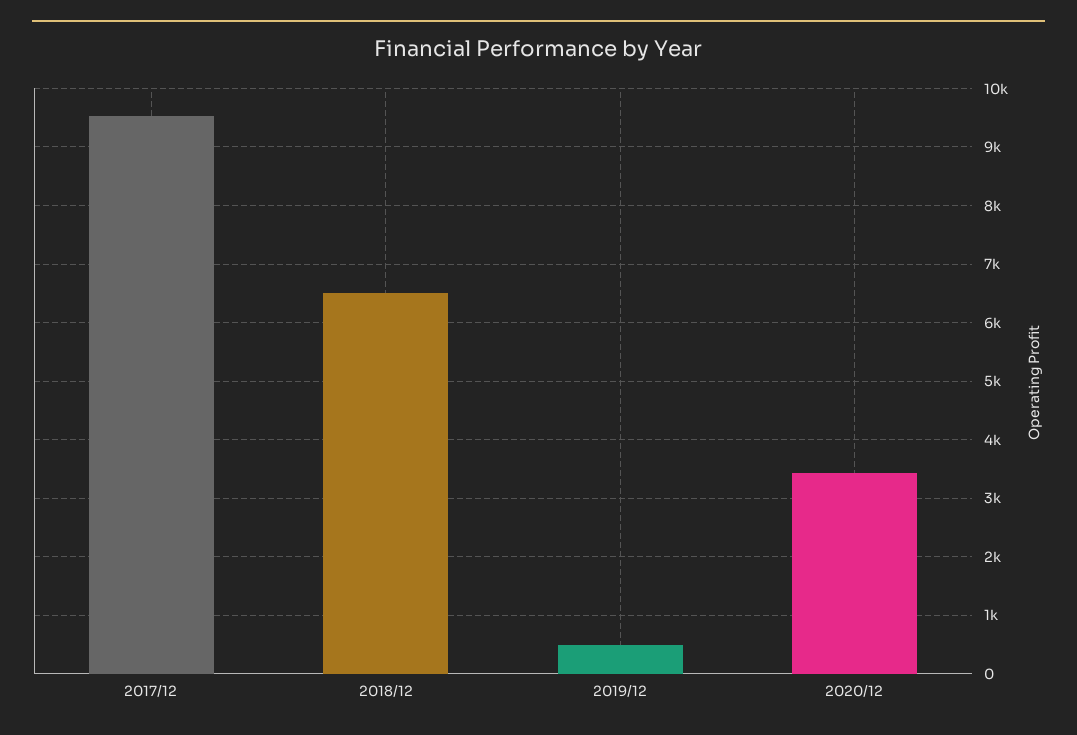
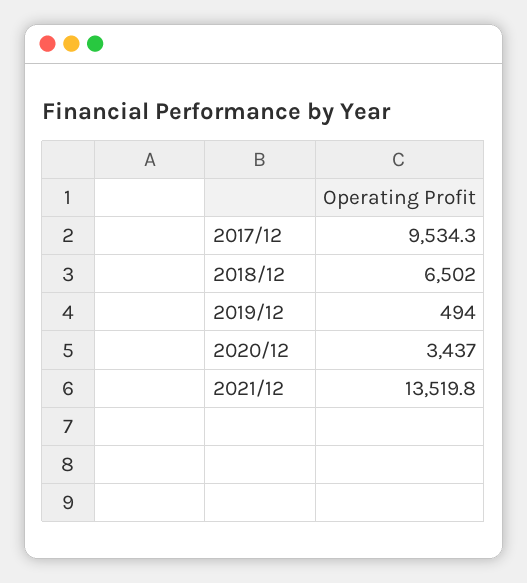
2021/12: none -> 13519.8

